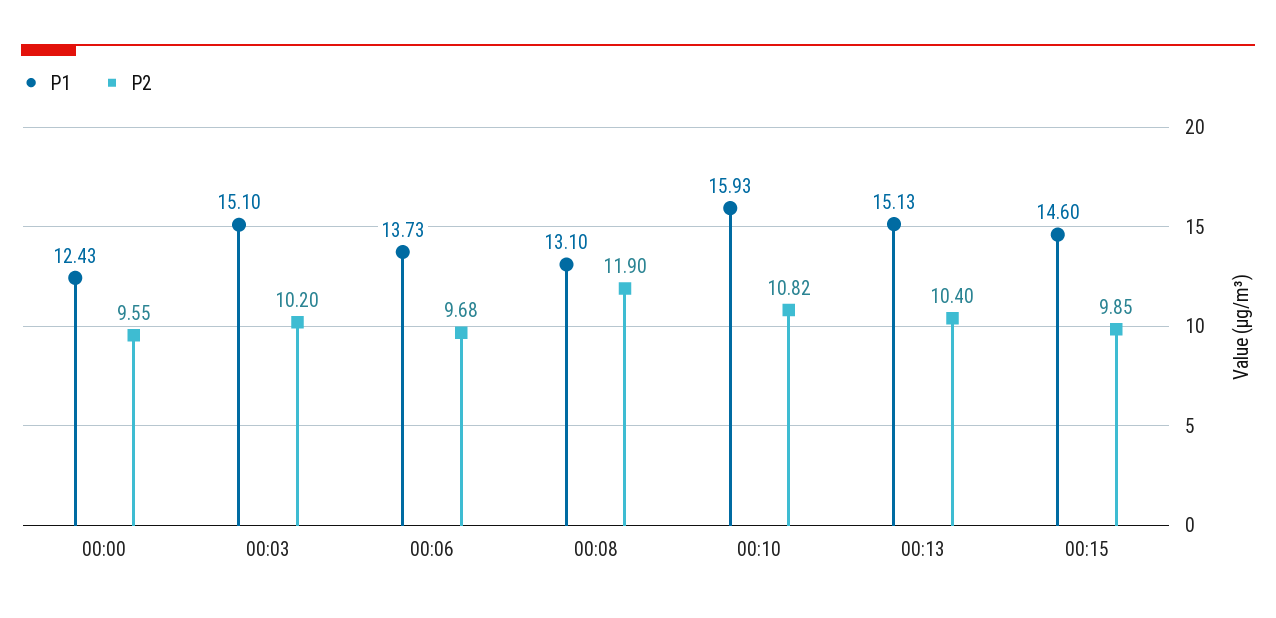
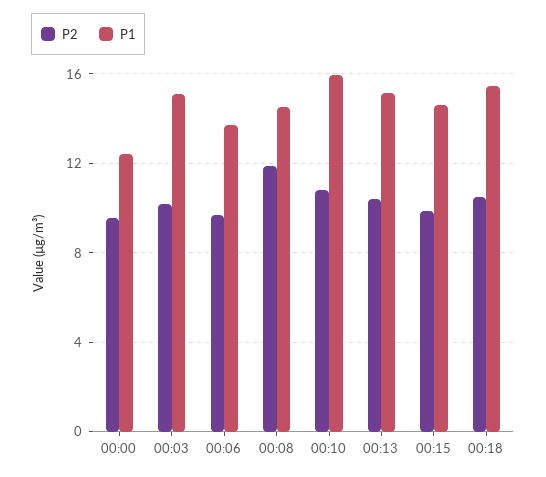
P1, 00:08: 13.1 -> 14.5
P2, 00:18: none -> 10.5
P1, 00:18: none -> 15.5

